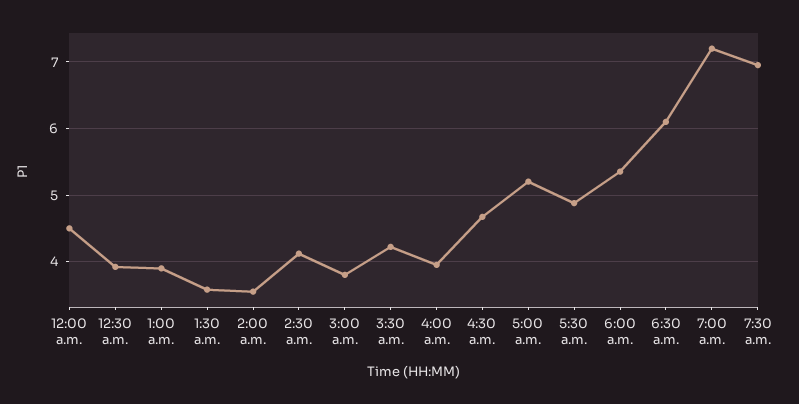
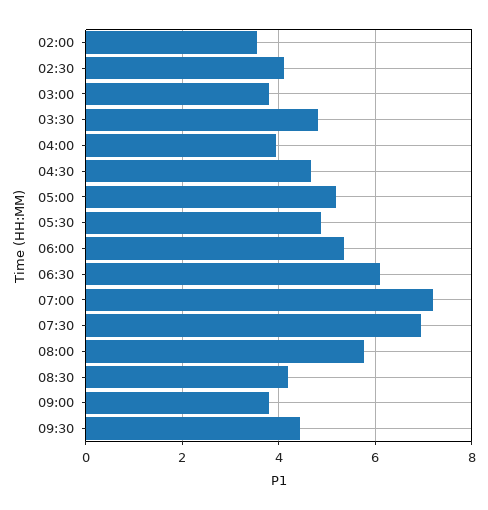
12:00 a.m.: 4.5 -> none
12:30 a.m.: 3.9 -> none
1:00 a.m.: 3.9 -> none
1:30 a.m.: 3.6 -> none
3:30 a.m.: 4.2 -> 4.8
08:00: none -> 5.8
08:30: none -> 4.2
09:00: none -> 3.8
09:30: none -> 4.4

